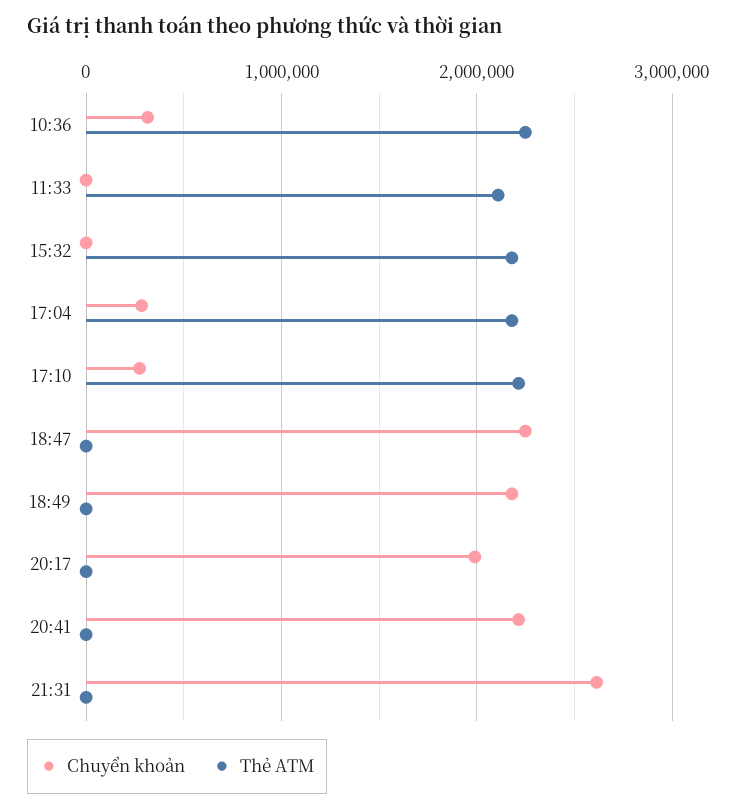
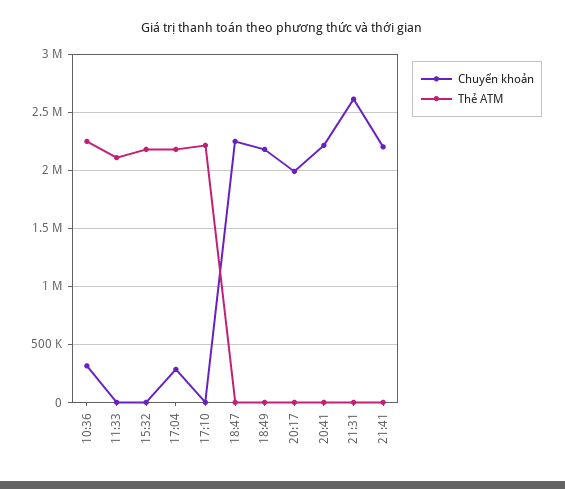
Chuyển khoản, 17:10: 300000 -> 0
Chuyển khoản, 21:41: none -> 2200000
Thẻ ATM, 21:41: none -> 0

